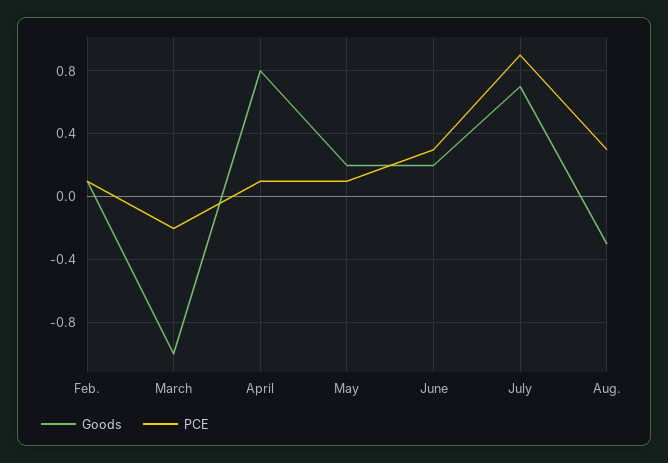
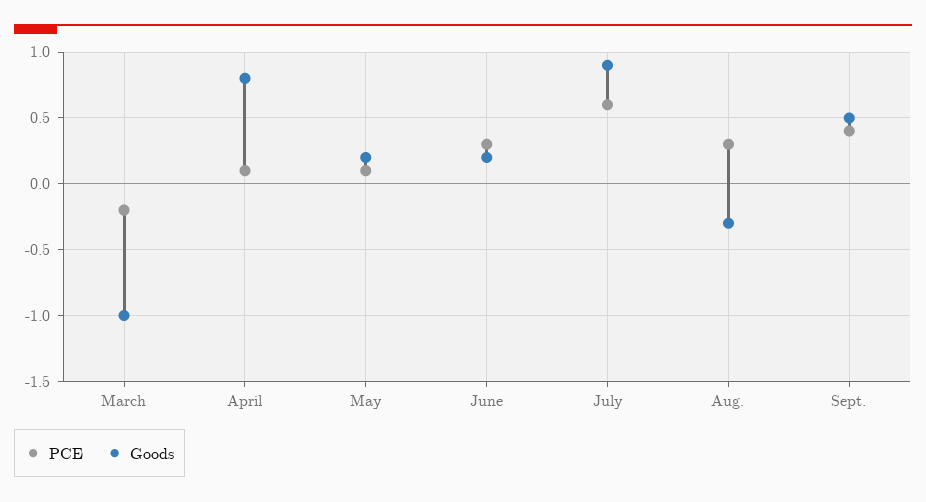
Goods, Feb.: 0.1 -> none
PCE, Feb.: 0.1 -> none
Goods, July: 0.7 -> 0.9
PCE, July: 0.9 -> 0.6
PCE, Sept.: none -> 0.4
Goods, Sept.: none -> 0.5

